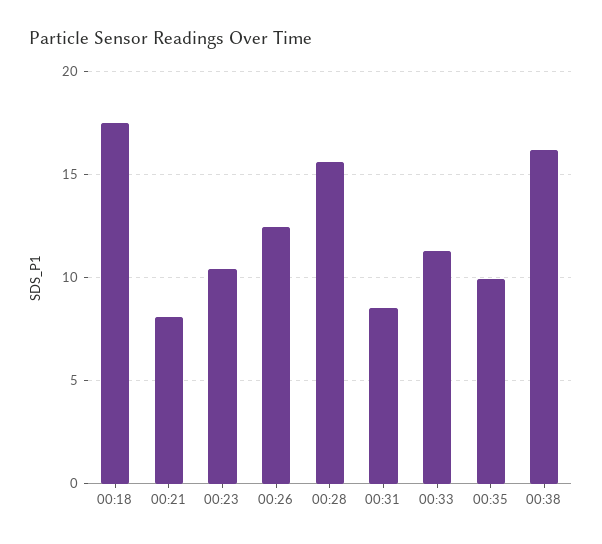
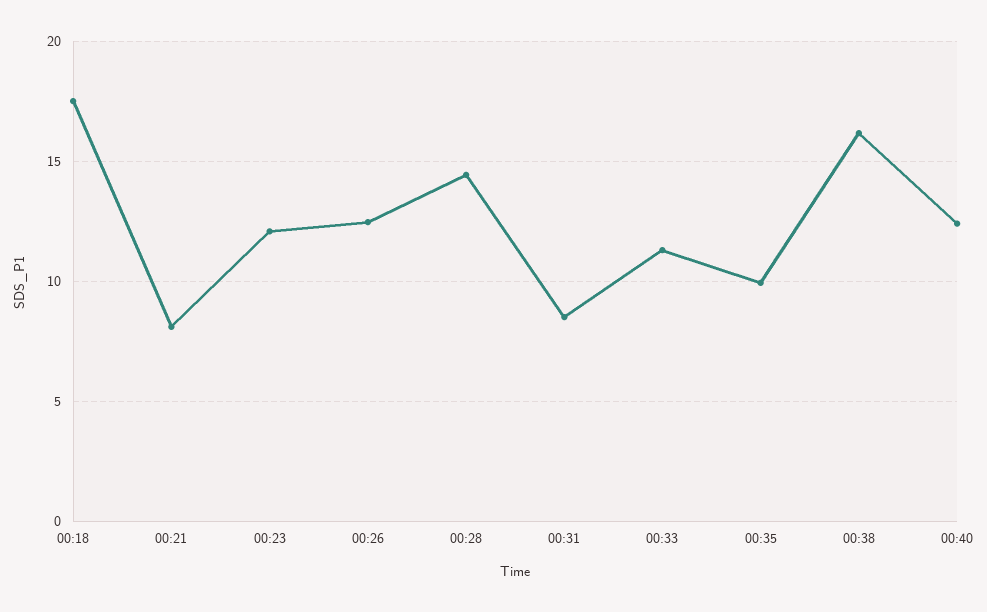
00:23: 10.5 -> 12
00:28: 15.5 -> 14.5
00:40: none -> 12.5

